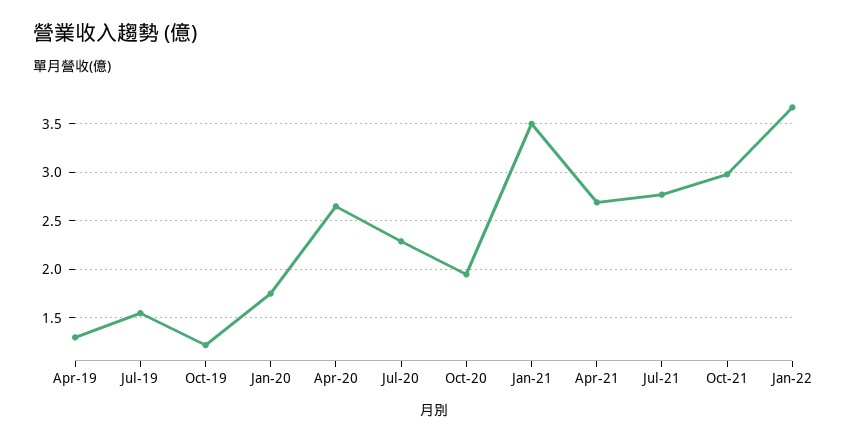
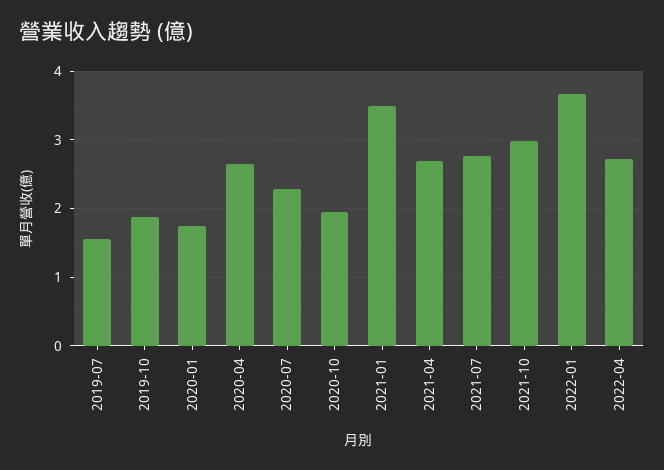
Apr-19: 1.3 -> none
Oct-19: 1.2 -> 1.9
2022-04: none -> 2.7

